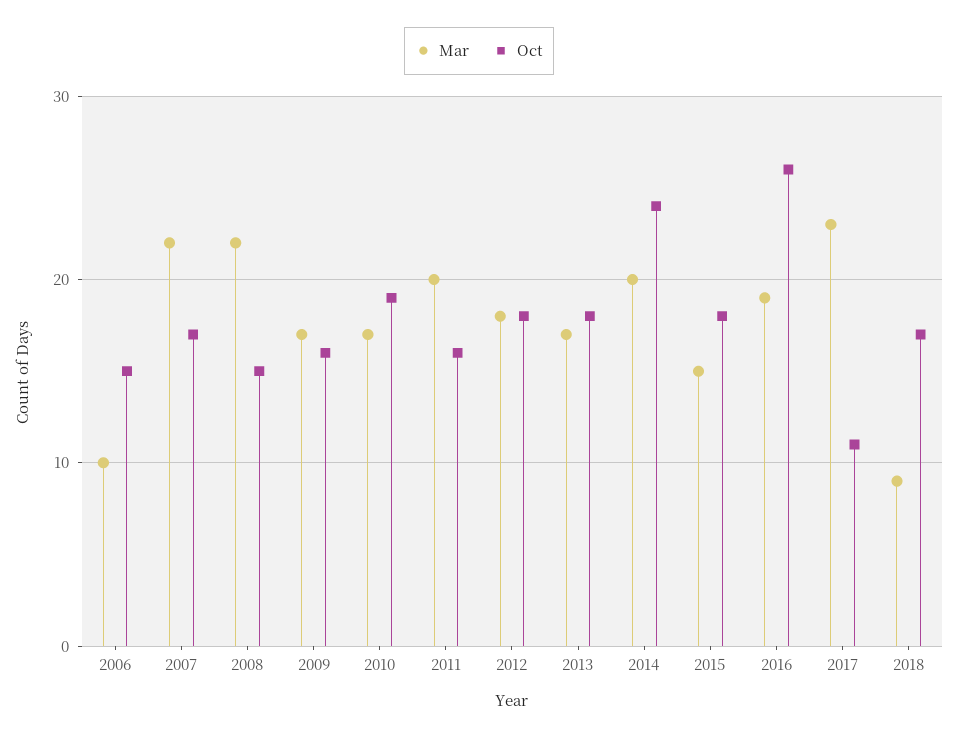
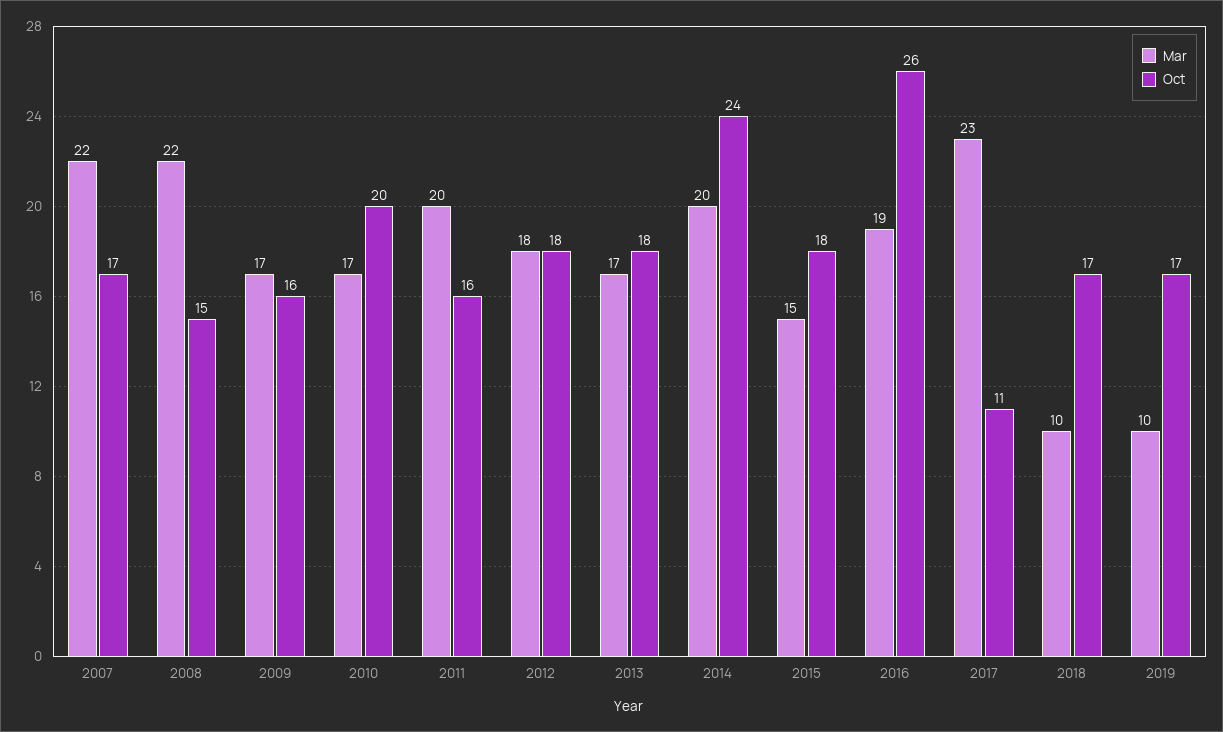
Mar, 2006: 10 -> none
Oct, 2006: 15 -> none
Oct, 2010: 19 -> 20
Mar, 2018: 9 -> 10
Mar, 2019: none -> 10
Oct, 2019: none -> 17

